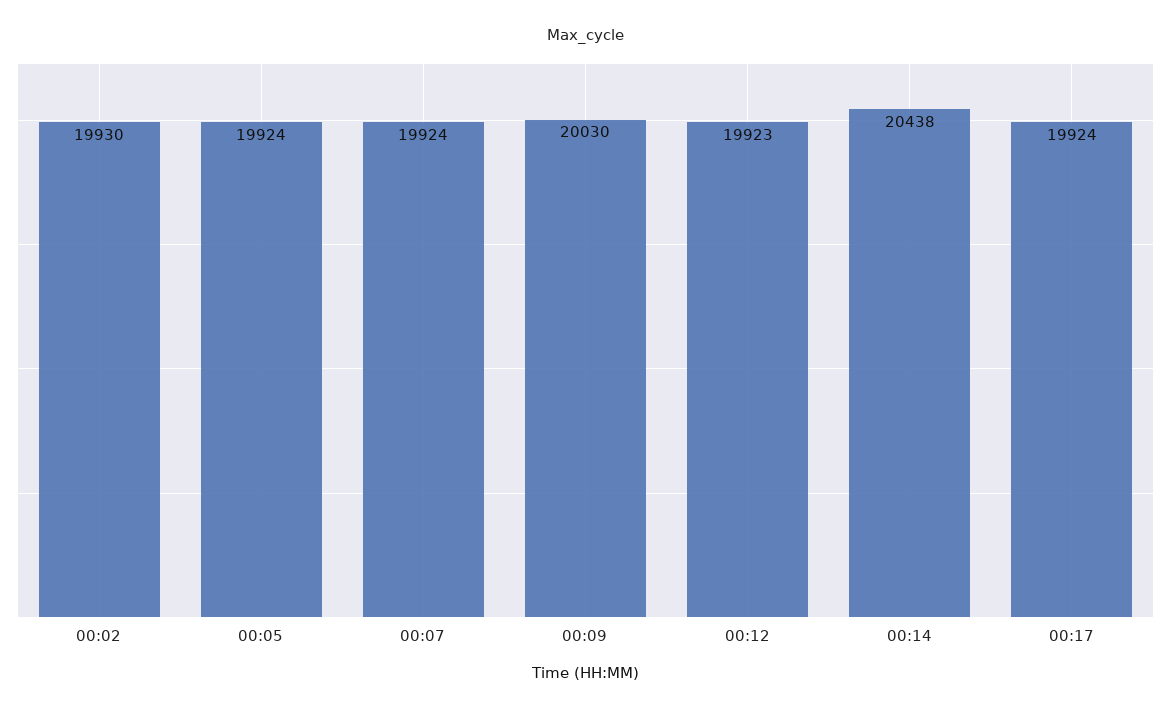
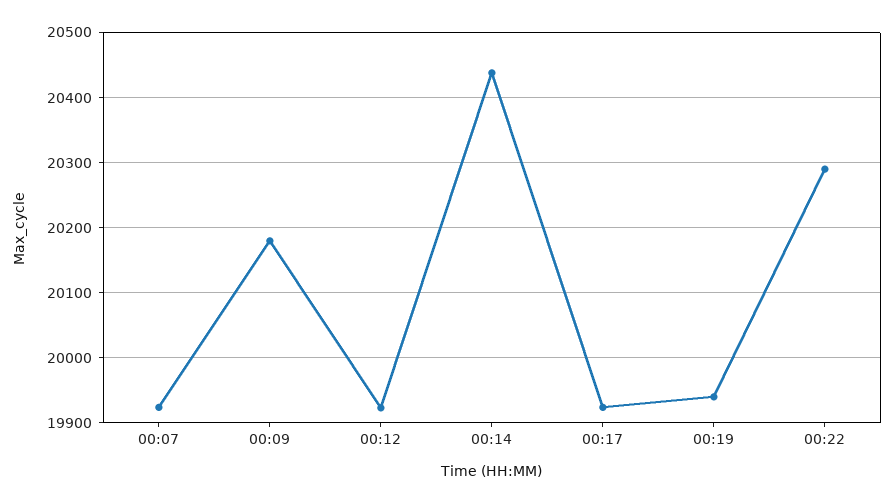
00:02: 19930 -> none
00:05: 19924 -> none
00:09: 20030 -> 20180
00:19: none -> 19940
00:22: none -> 20290

